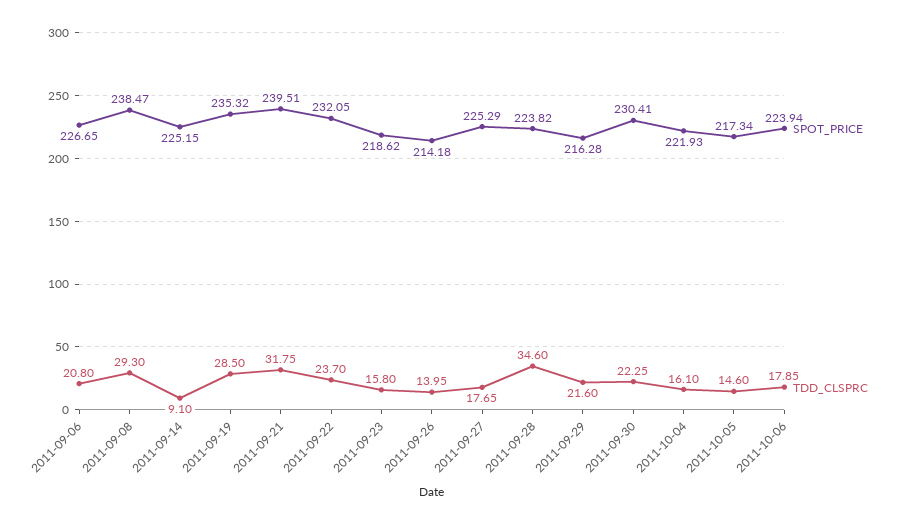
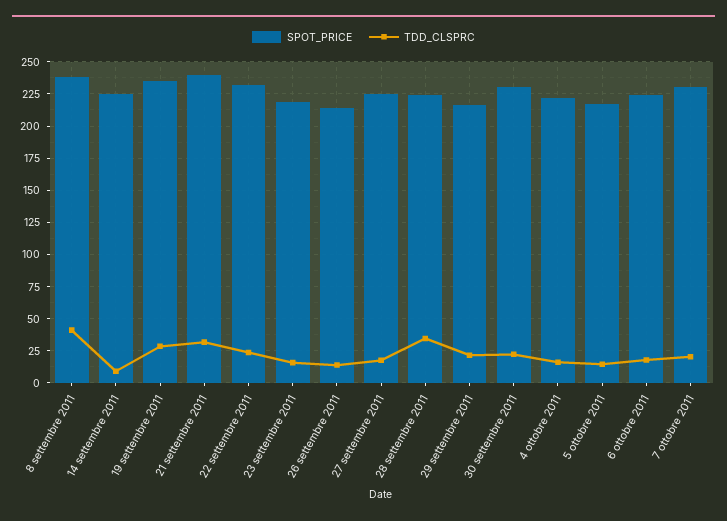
SPOT_PRICE, 2011-09-06: 226.65 -> none
TDD_CLSPRC, 2011-09-06: 20.8 -> none
TDD_CLSPRC, 2011-09-08: 29.3 -> 40
SPOT_PRICE, 7 ottobre 2011: none -> 230
TDD_CLSPRC, 7 ottobre 2011: none -> 20

